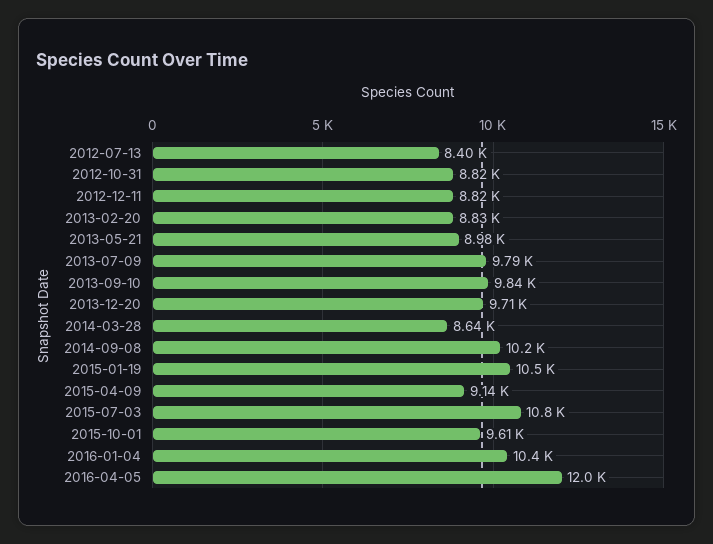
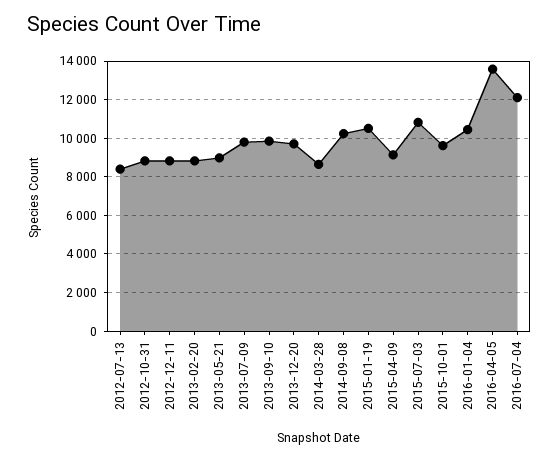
2016-04-05: 12000 -> 13500
2016-07-04: none -> 12000

